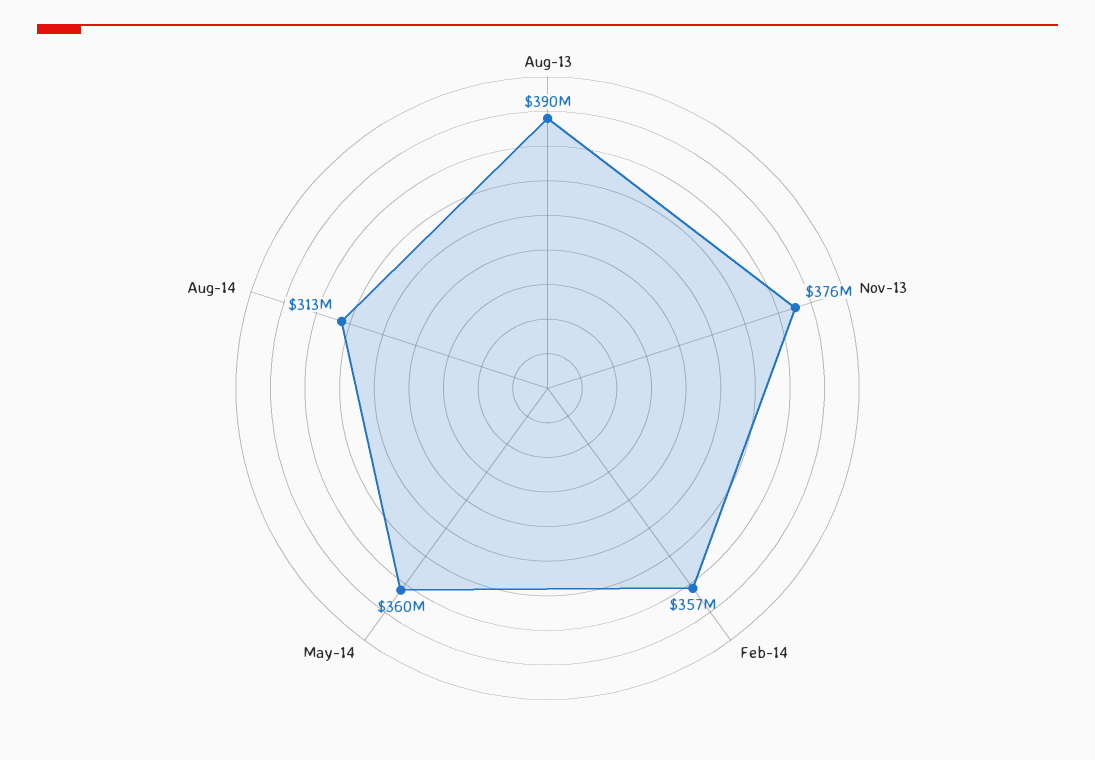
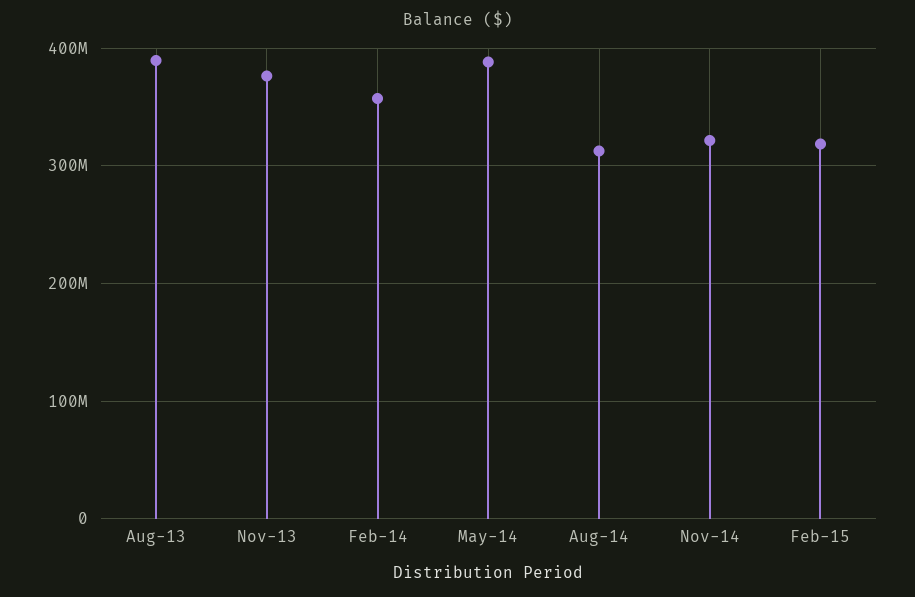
May-14: 360000000 -> 390000000
Nov-14: none -> 320000000
Feb-15: none -> 320000000

